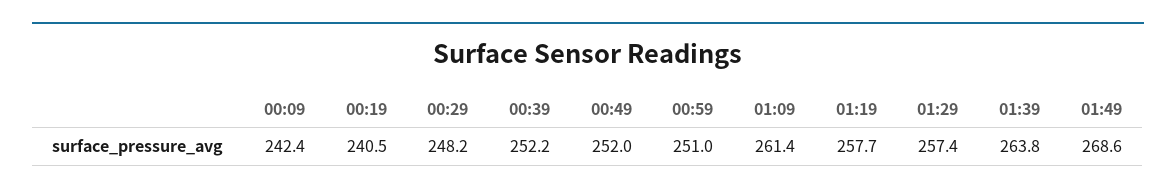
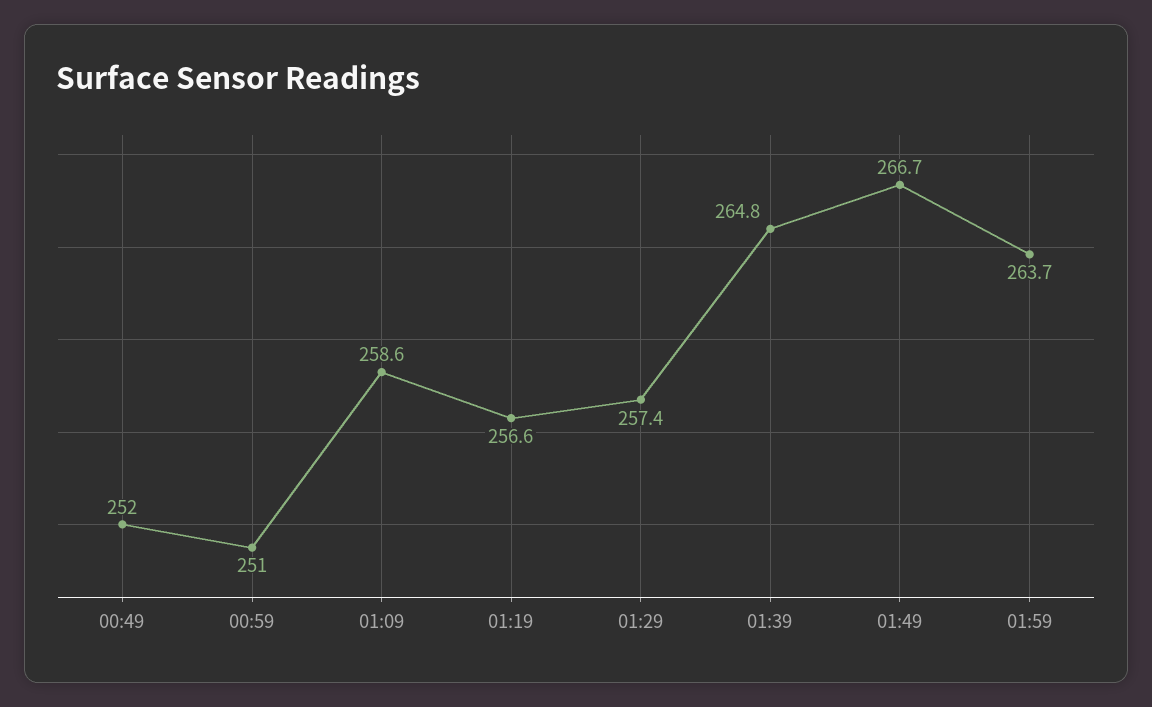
00:09: 242.4 -> none
00:19: 240.5 -> none
00:29: 248.2 -> none
00:39: 252.2 -> none
01:09: 261.4 -> 258.6
01:19: 257.7 -> 256.6
01:39: 263.8 -> 264.8
01:49: 268.6 -> 266.7
01:59: none -> 263.7

